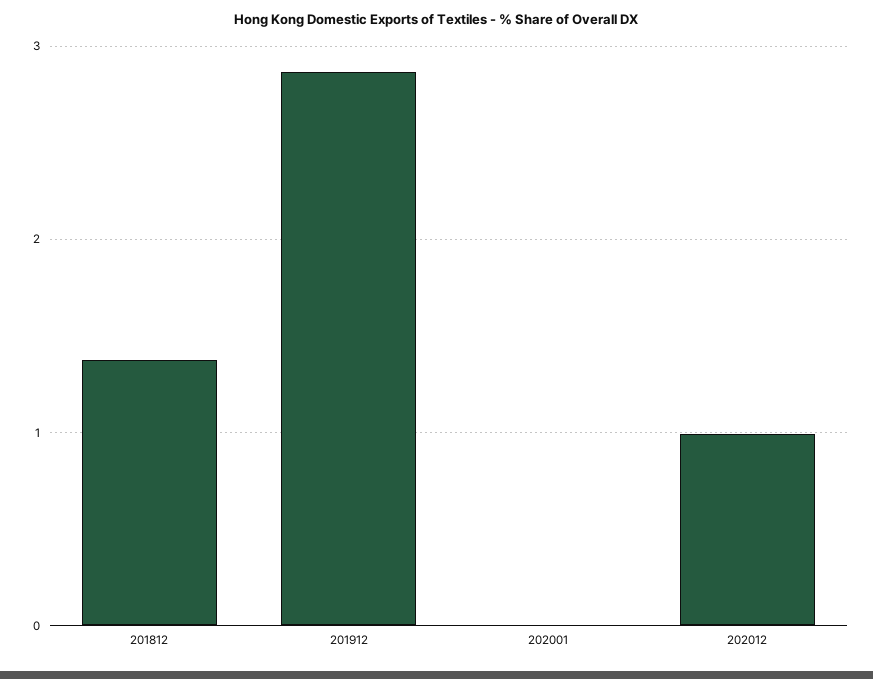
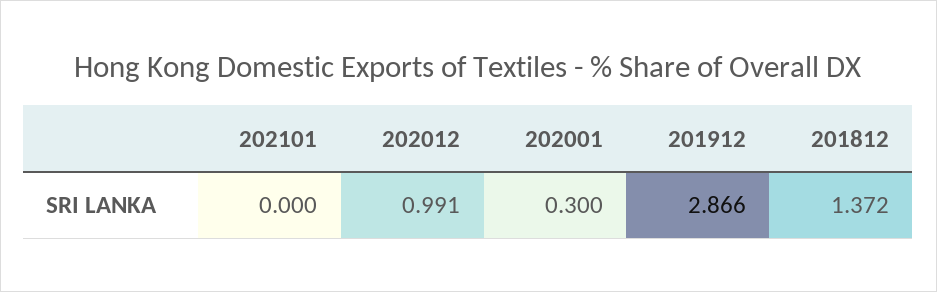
202001: 0 -> 0.3
202101: none -> 0

